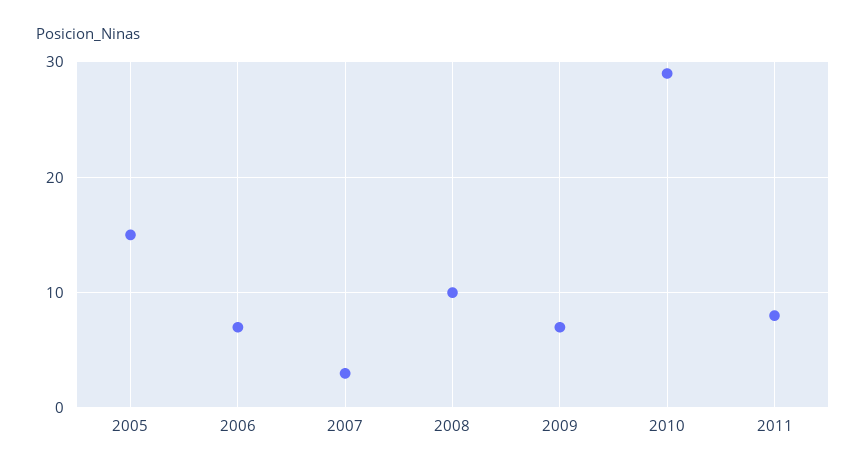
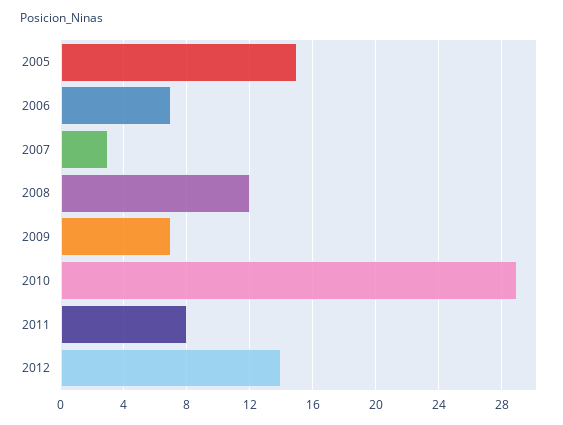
2008: 10 -> 12
2012: none -> 14

